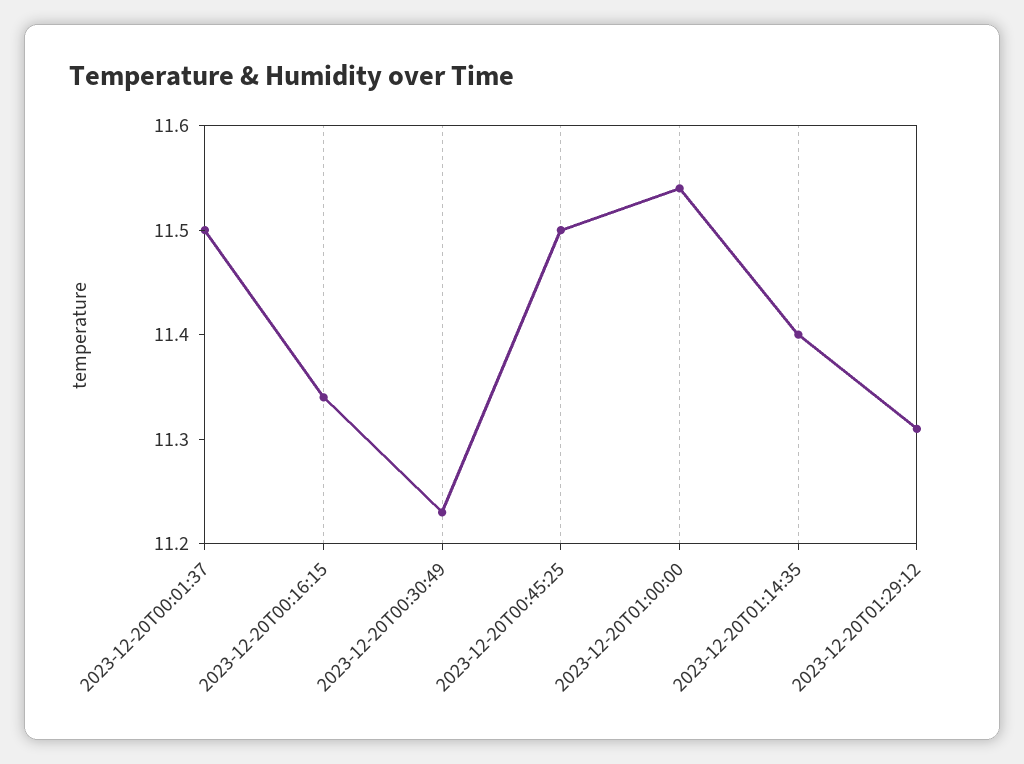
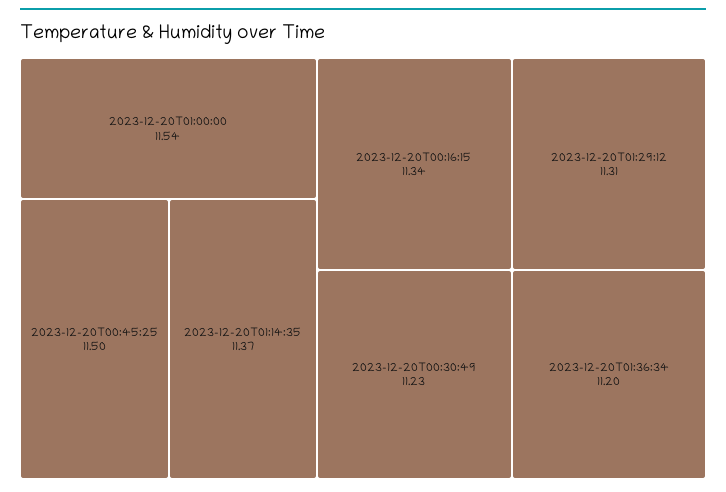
2023-12-20T00:01:37: 11.5 -> none
2023-12-20T01:14:35: 11.4 -> 11.37
2023-12-20T01:36:34: none -> 11.2

